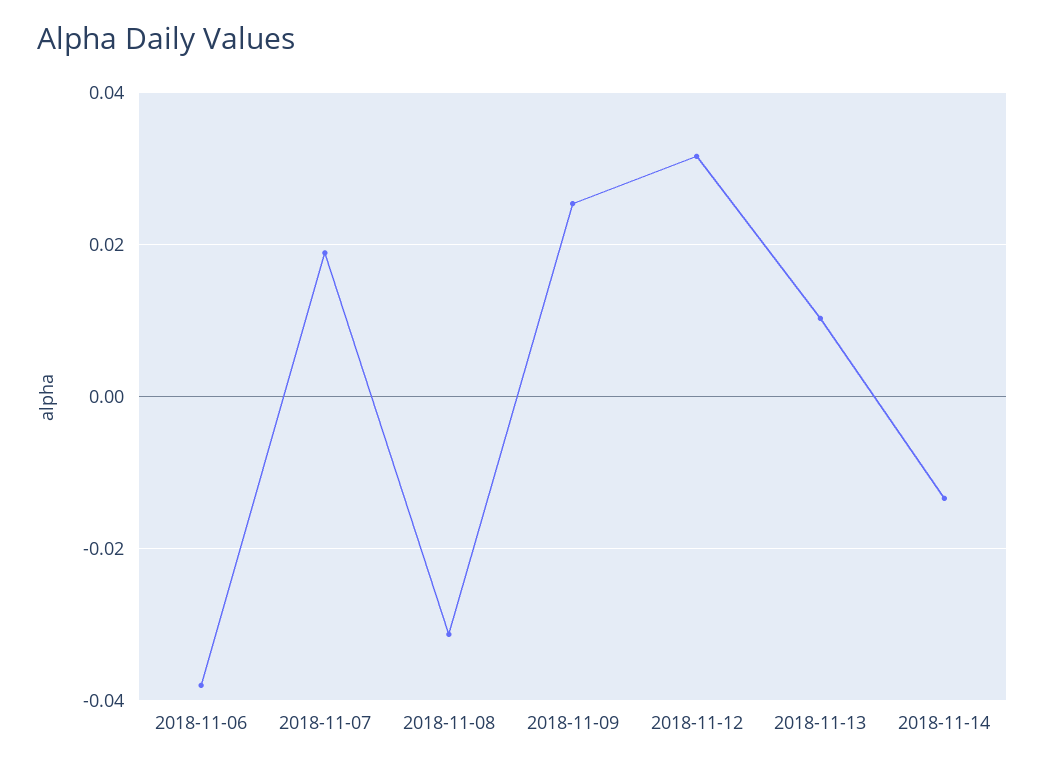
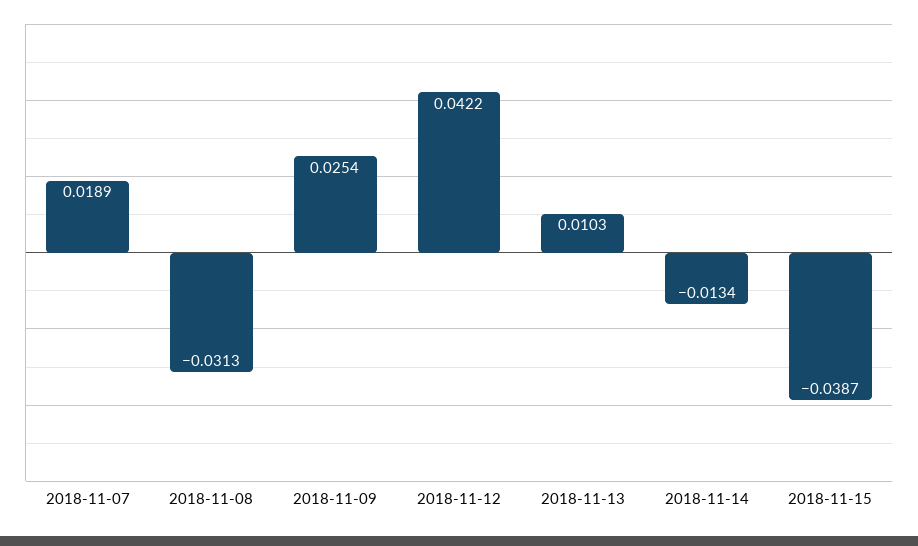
2018-11-06: -0.038 -> none
2018-11-12: 0.032 -> 0.0422
2018-11-15: none -> -0.0387

